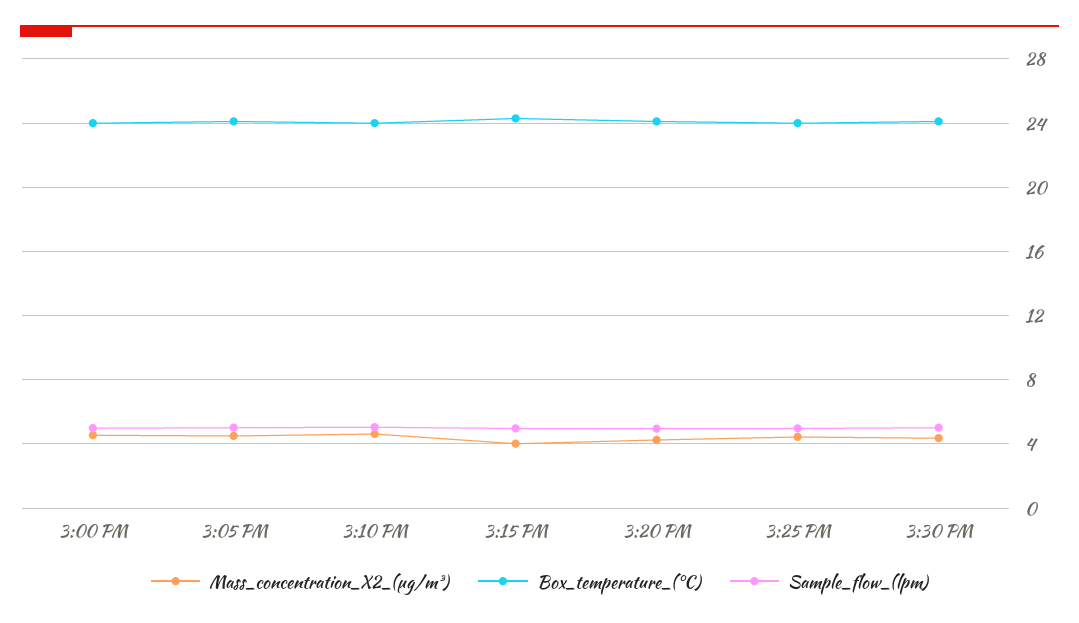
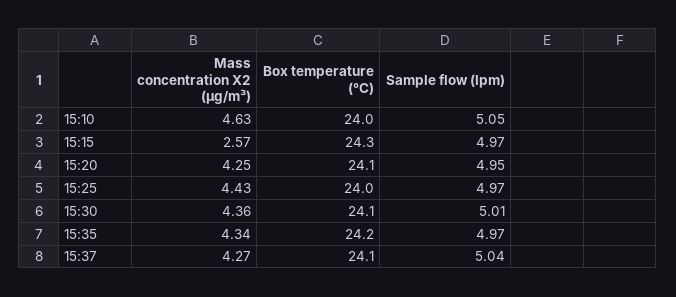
Mass_concentration_X2_(μg/m³), 3:00 PM: 4.5 -> none
Box_temperature_(°C), 3:00 PM: 24 -> none
Sample_flow_(lpm), 3:00 PM: 5 -> none
Mass_concentration_X2_(μg/m³), 3:05 PM: 4.5 -> none
Box_temperature_(°C), 3:05 PM: 24 -> none
Sample_flow_(lpm), 3:05 PM: 5 -> none
Mass_concentration_X2_(μg/m³), 3:15 PM: 4 -> 2.57
Mass_concentration_X2_(μg/m³), 15:35: none -> 4.34
Box_temperature_(°C), 15:35: none -> 24.2
Sample_flow_(lpm), 15:35: none -> 4.97
Mass_concentration_X2_(μg/m³), 15:37: none -> 4.27
Box_temperature_(°C), 15:37: none -> 24.1
Sample_flow_(lpm), 15:37: none -> 5.04

